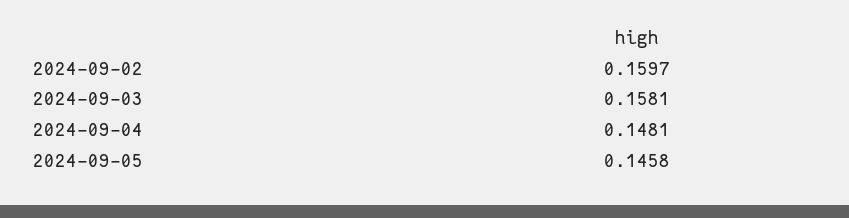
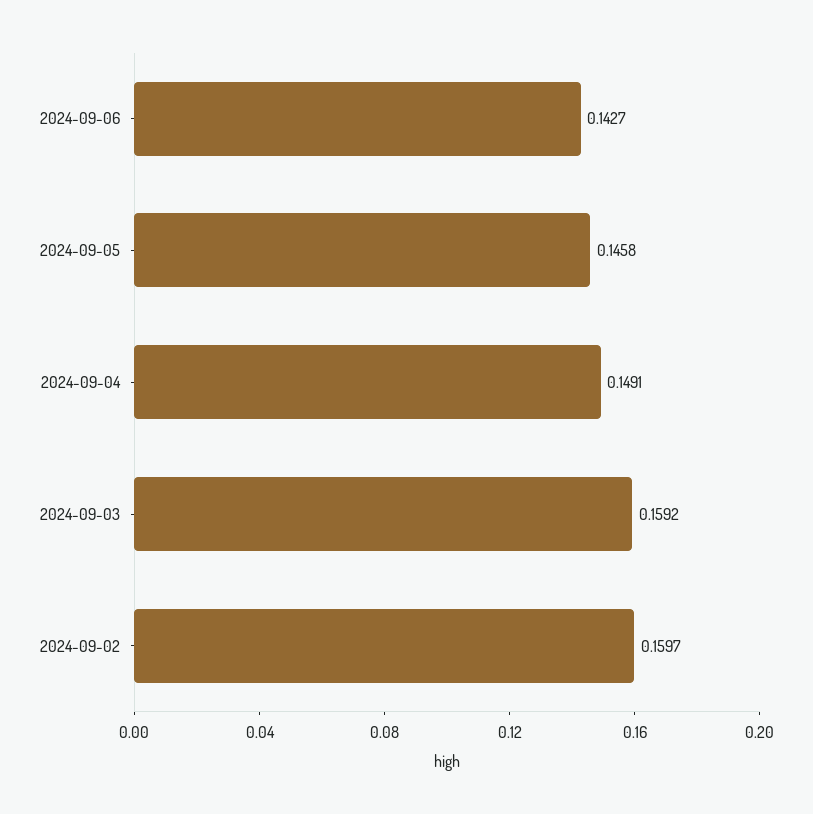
2024-09-03: 0.1581 -> 0.1592
2024-09-04: 0.1481 -> 0.1491
2024-09-06: none -> 0.1427

